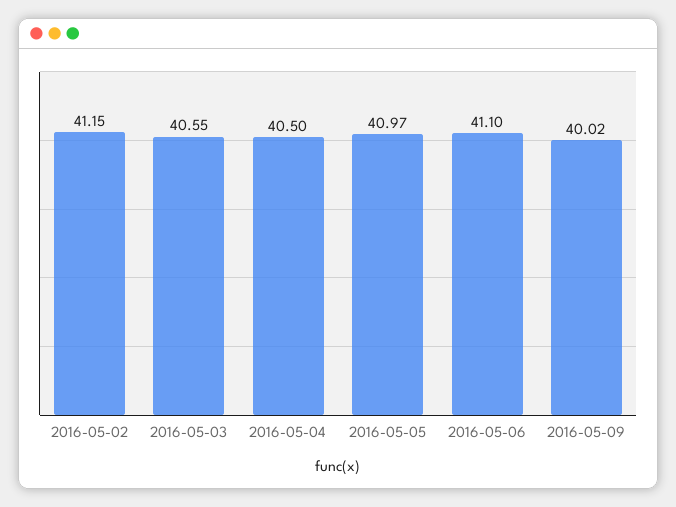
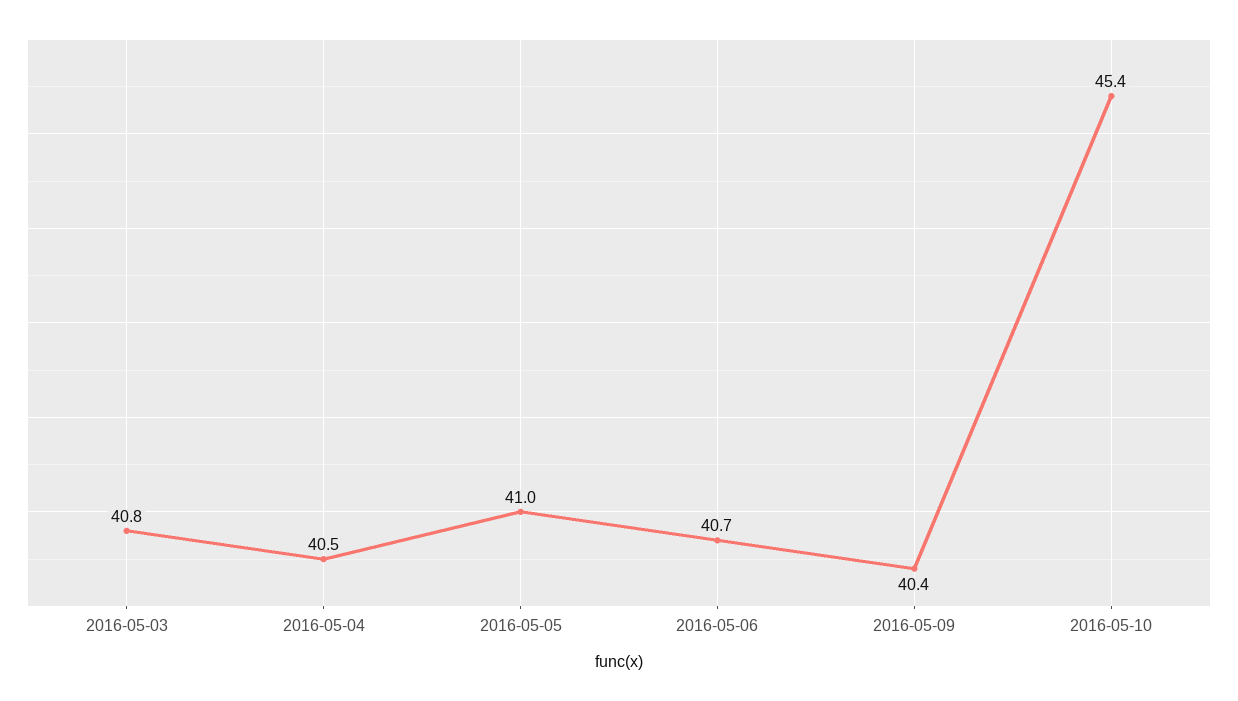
2016-05-02: 41.15 -> none
2016-05-03: 40.55 -> 40.8
2016-05-06: 41.1 -> 40.7
2016-05-09: 40.02 -> 40.4
2016-05-10: none -> 45.4

